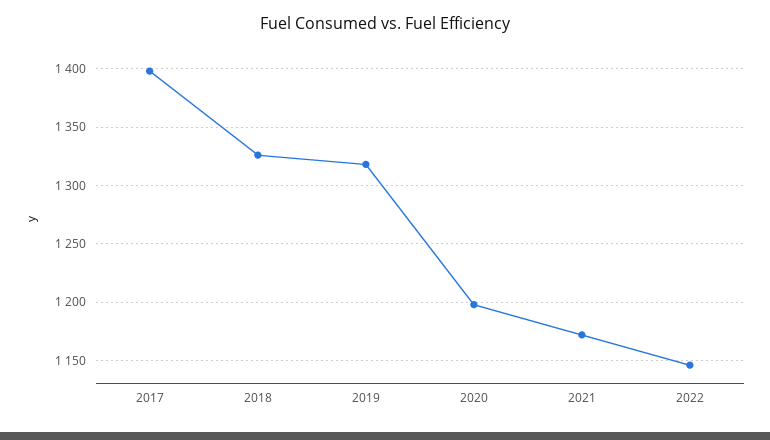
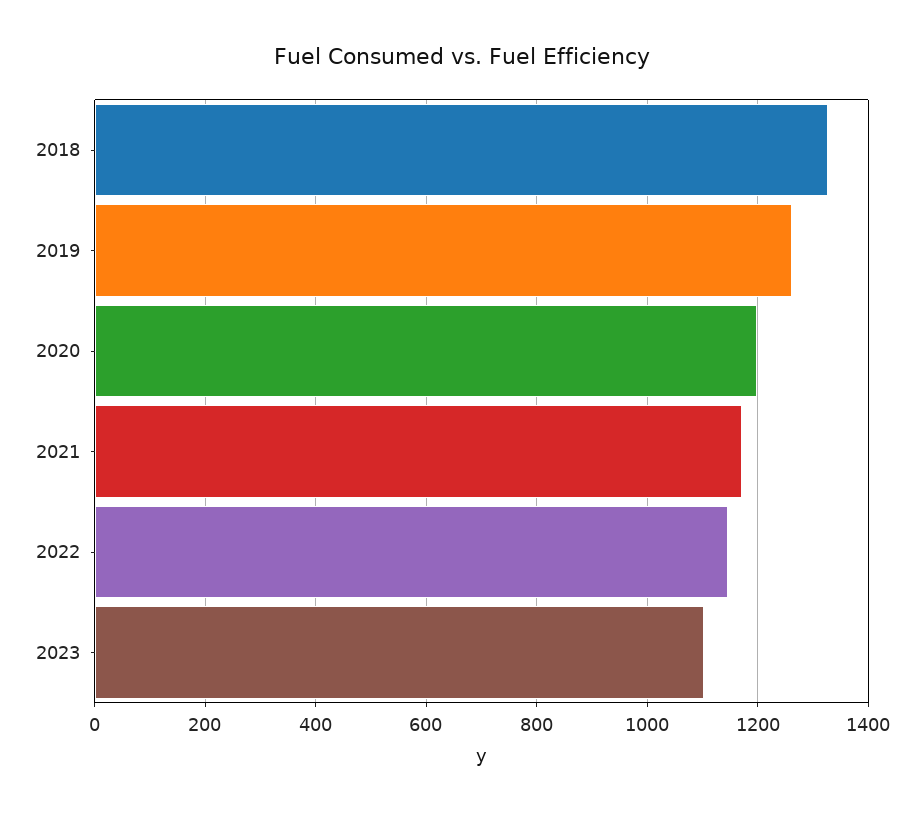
2017: 1400 -> none
2019: 1320 -> 1260
2023: none -> 1100

